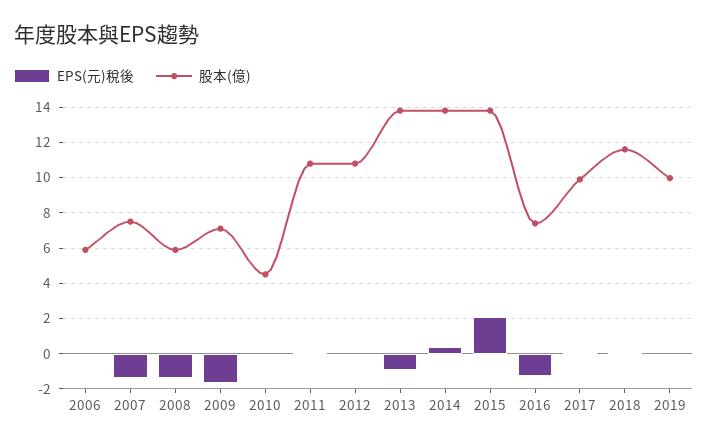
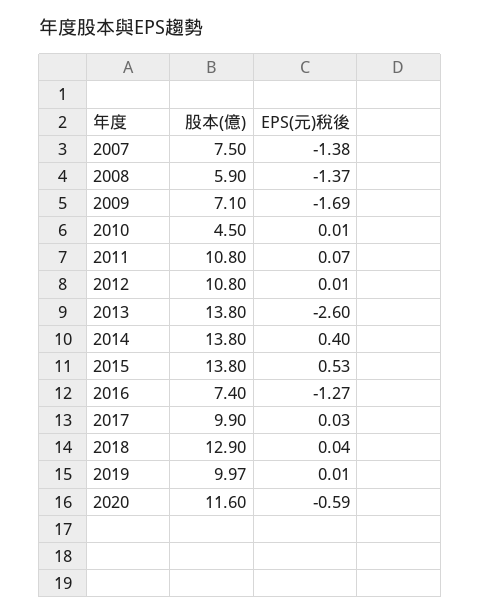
EPS(元)稅後, 2006: 0 -> none
股本(億), 2006: 6 -> none
EPS(元)稅後, 2013: -1 -> -2.6
EPS(元)稅後, 2015: 2 -> 0.53
股本(億), 2018: 11.5 -> 12.9
股本(億), 2020: none -> 11.6
EPS(元)稅後, 2020: none -> -0.59

